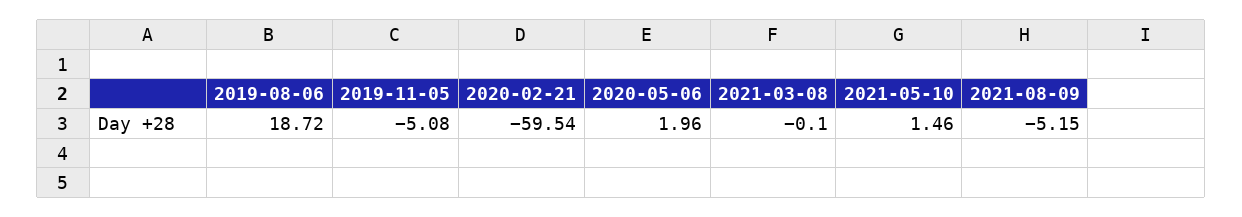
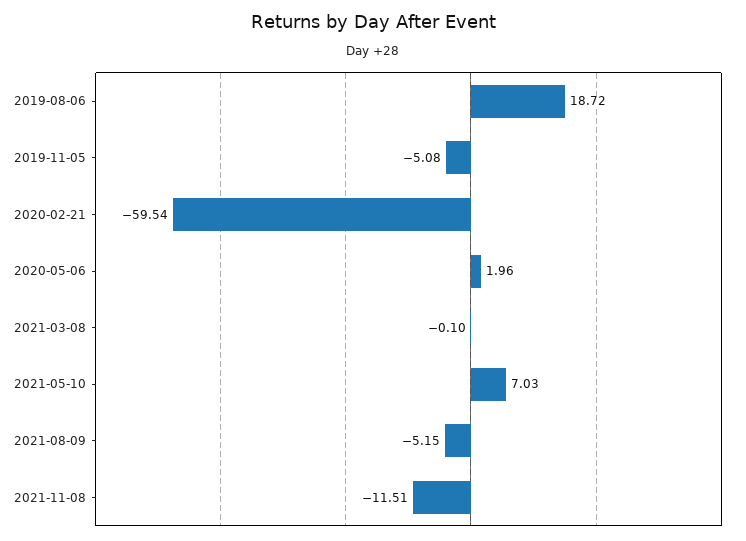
2021-05-10: 1.46 -> 7.03
2021-11-08: none -> -11.51

